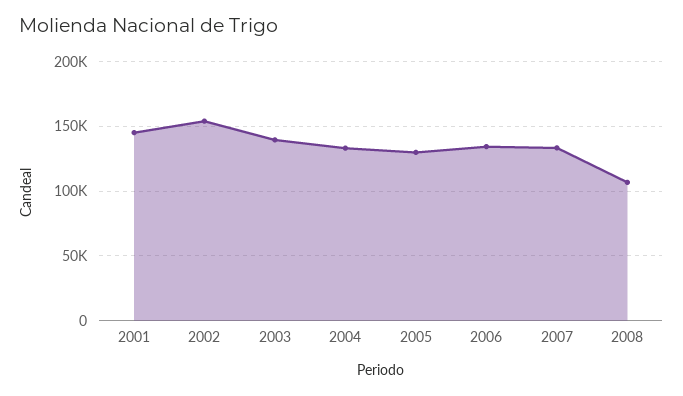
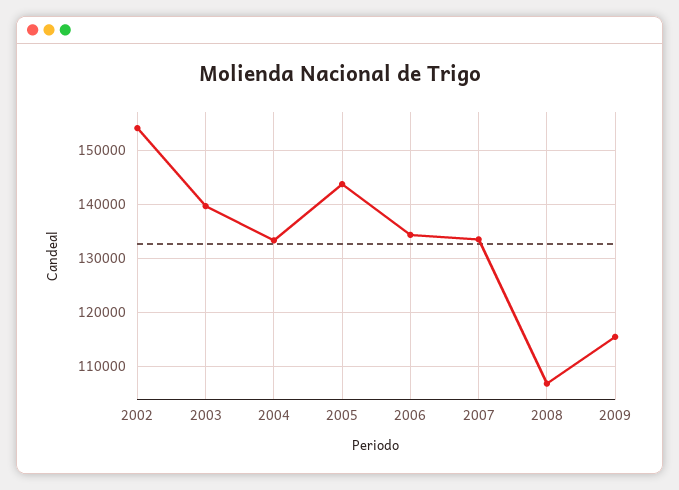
2001: 145000 -> none
2005: 130000 -> 144000
2009: none -> 116000

